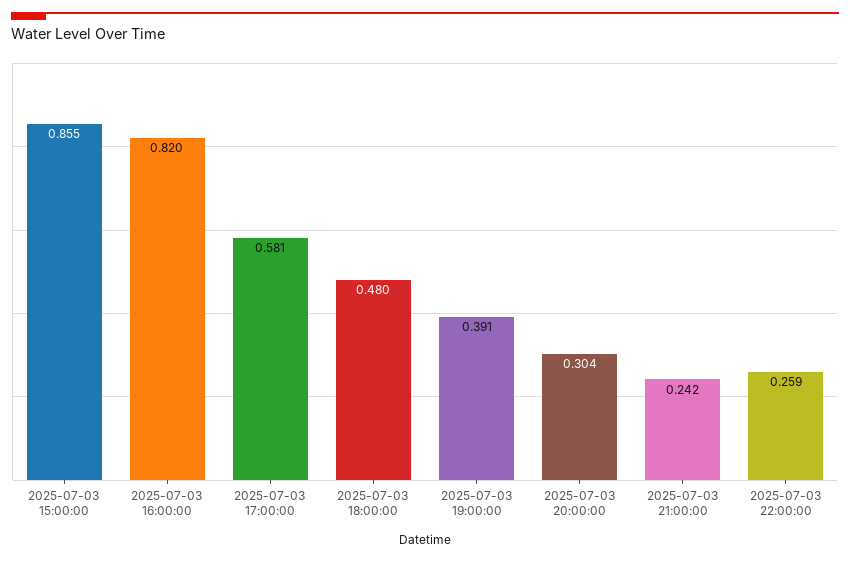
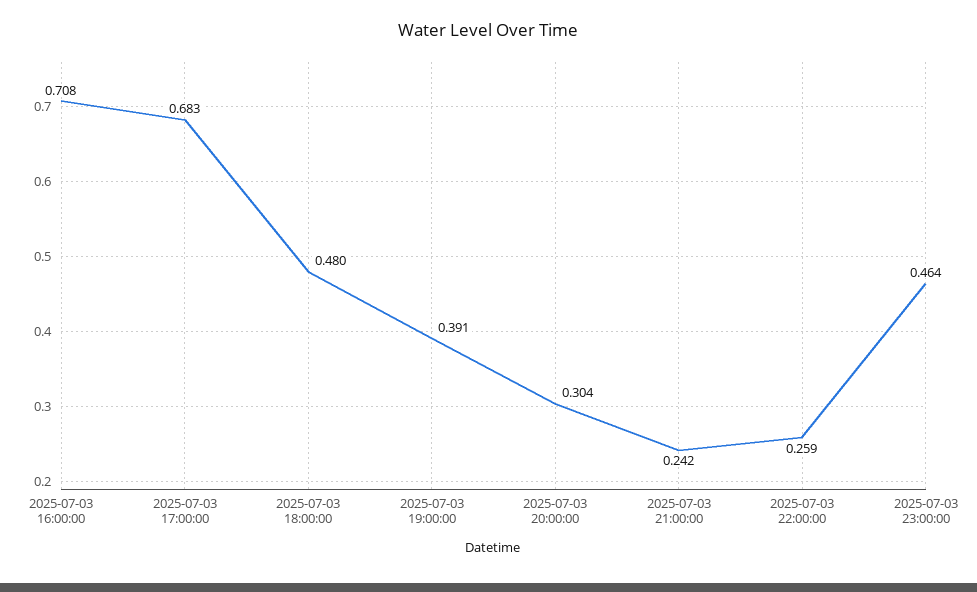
2025-07-03 15:00:00: 0.855 -> none
2025-07-03 16:00:00: 0.82 -> 0.708
2025-07-03 17:00:00: 0.581 -> 0.683
2025-07-03 23:00:00: none -> 0.464

